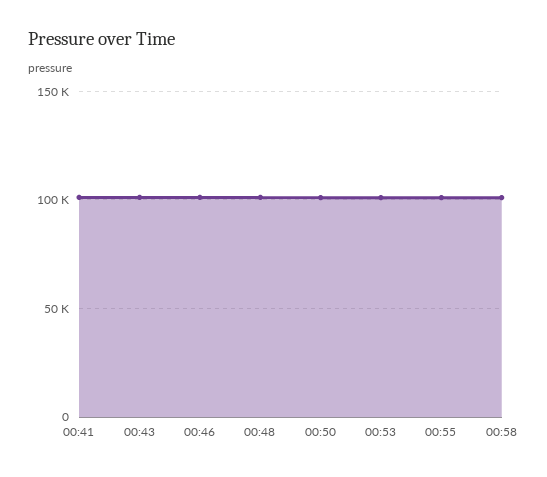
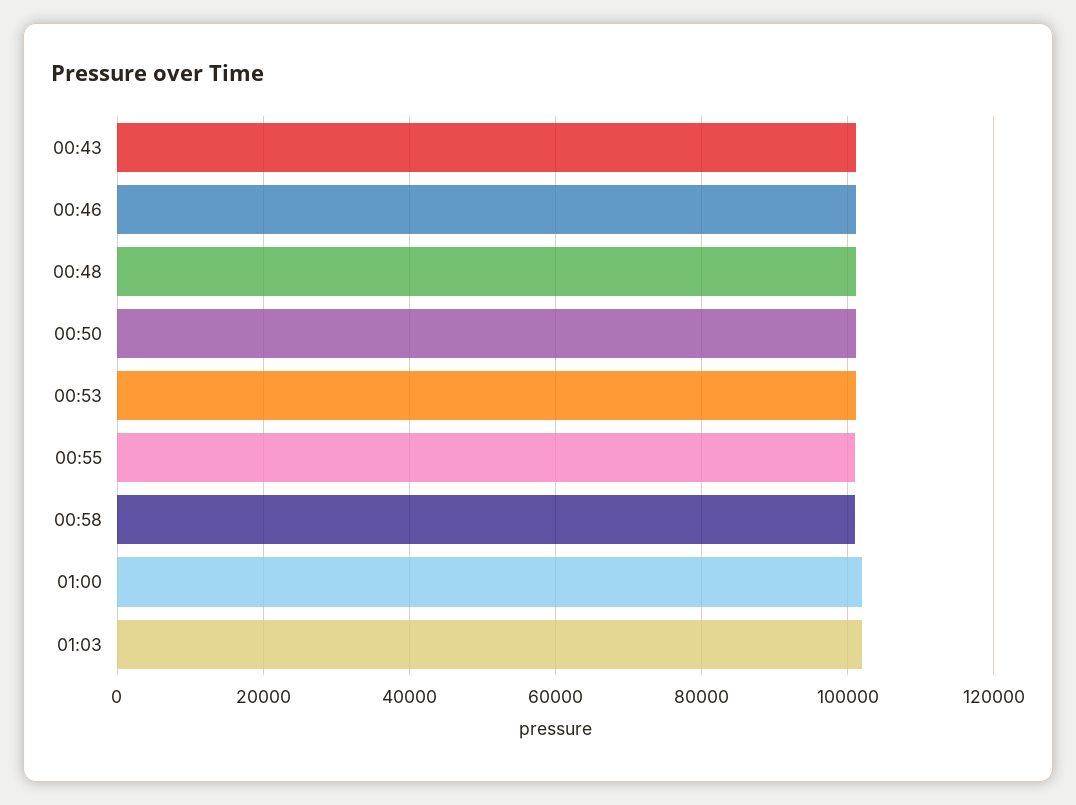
00:41: 100000 -> none
01:00: none -> 102000
01:03: none -> 102000

